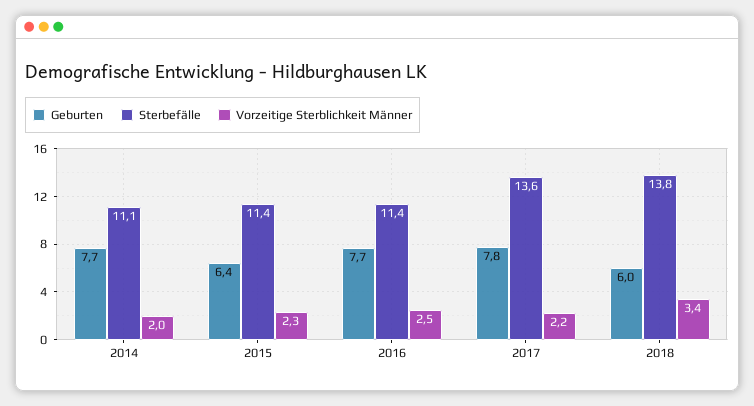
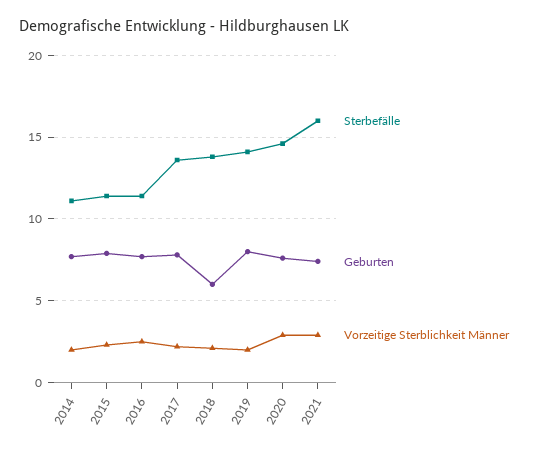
Geburten, 2015: 6.4 -> 8
Vorzeitige Sterblichkeit Männer, 2018: 3.4 -> 2
Sterbefälle, 2019: none -> 14
Geburten, 2019: none -> 8
Vorzeitige Sterblichkeit Männer, 2019: none -> 2
Sterbefälle, 2020: none -> 14.5
Geburten, 2020: none -> 7.5
Vorzeitige Sterblichkeit Männer, 2020: none -> 3
Sterbefälle, 2021: none -> 16
Geburten, 2021: none -> 7.5
Vorzeitige Sterblichkeit Männer, 2021: none -> 3

